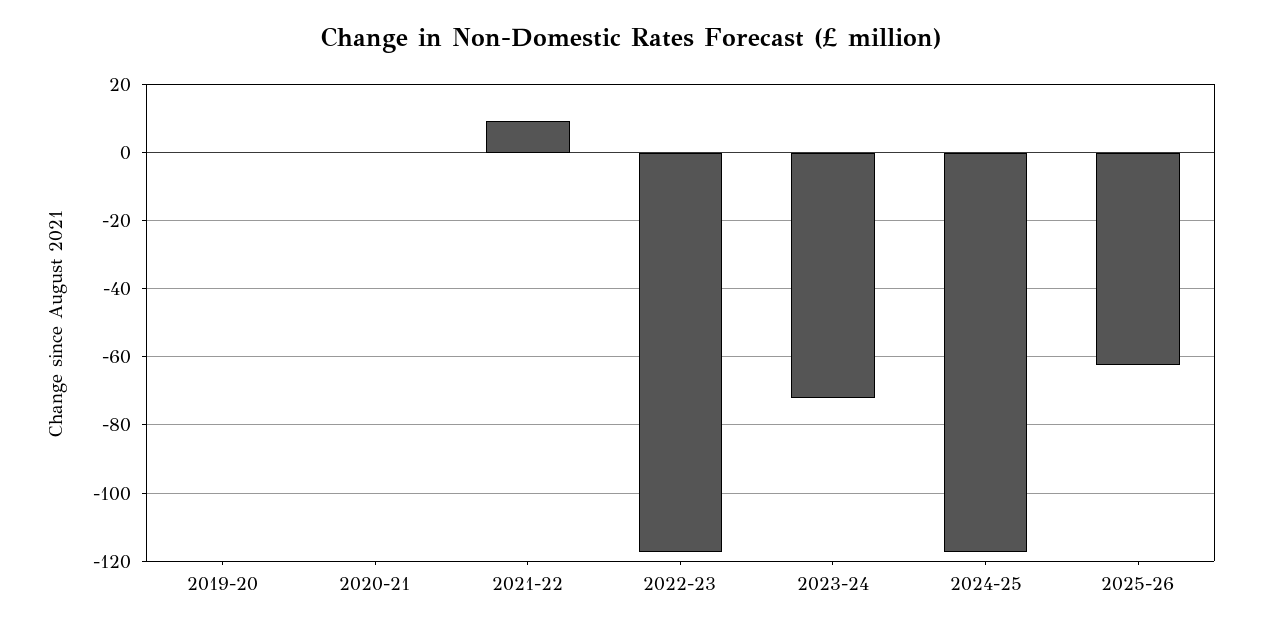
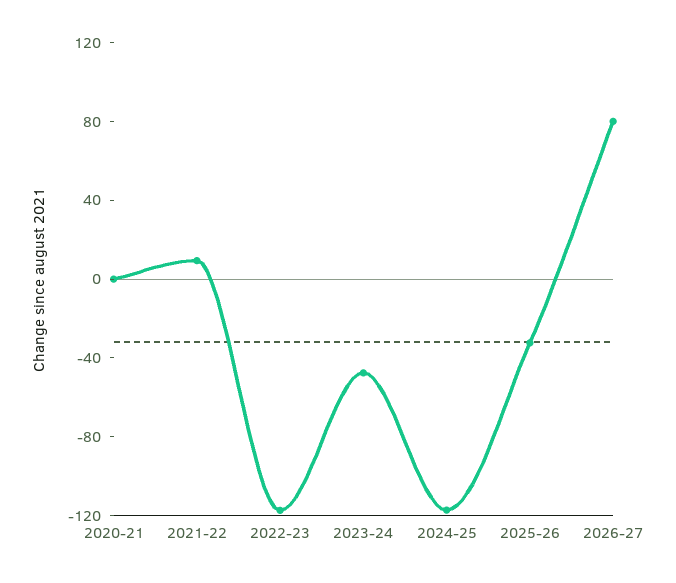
2019-20: 0 -> none
2023-24: -72 -> -50
2025-26: -62 -> -30
2026-27: none -> 80

